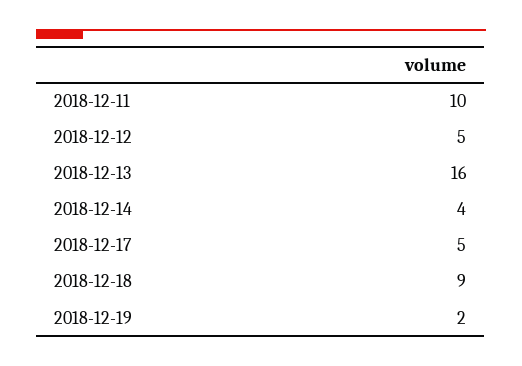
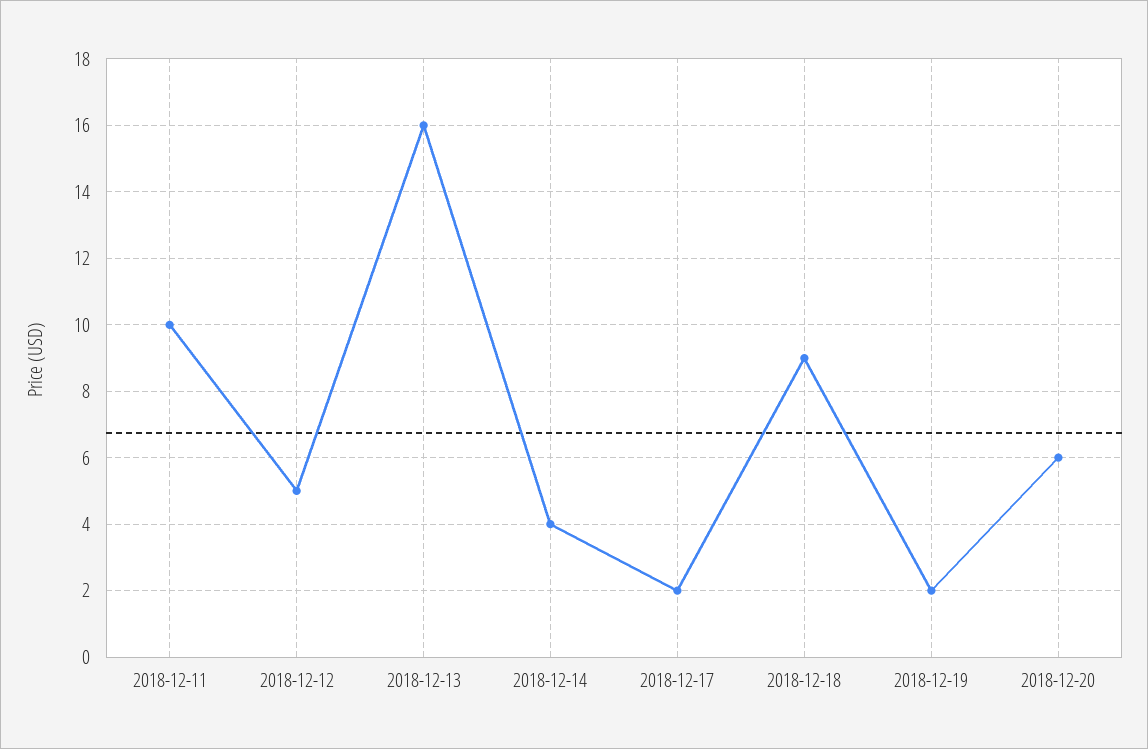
2018-12-17: 5 -> 2
2018-12-20: none -> 6

